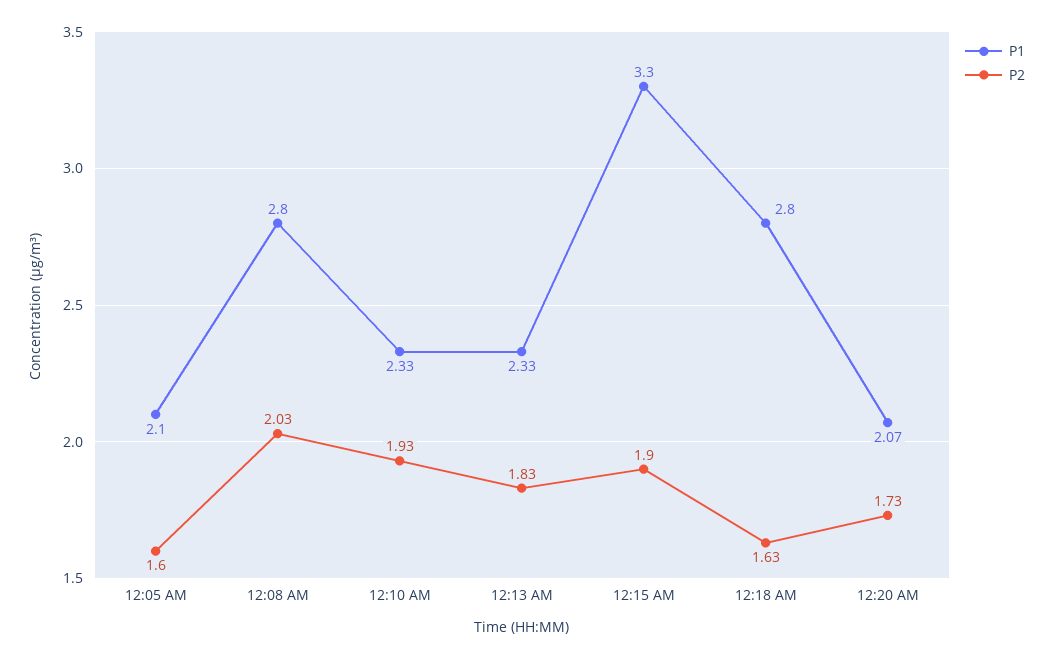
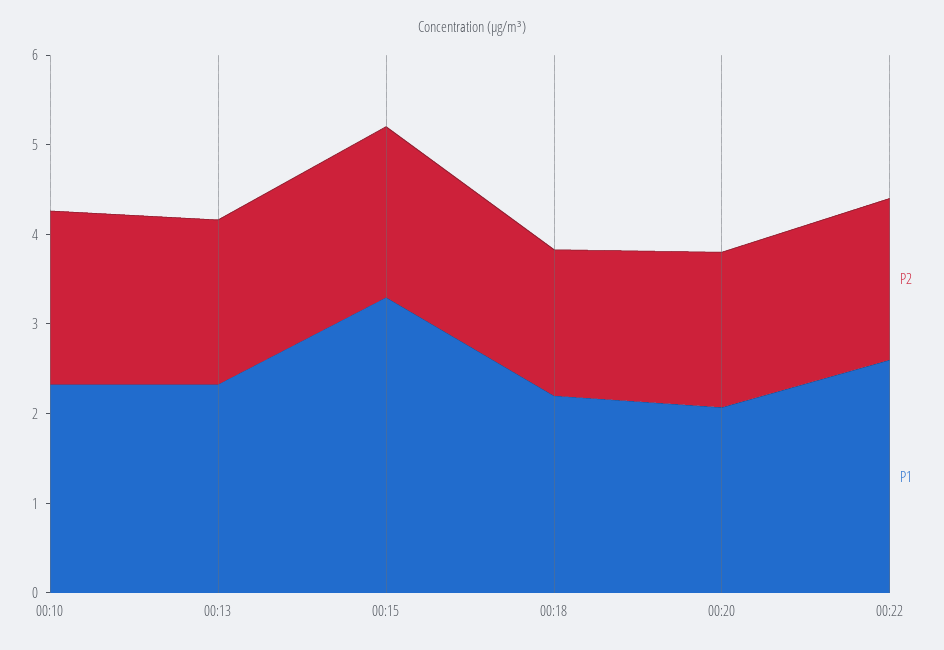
P1, 12:05 AM: 2.1 -> none
P2, 12:05 AM: 1.6 -> none
P1, 12:08 AM: 2.8 -> none
P2, 12:08 AM: 2.03 -> none
P1, 12:18 AM: 2.8 -> 2.2
P2, 00:22: none -> 1.8
P1, 00:22: none -> 2.6

